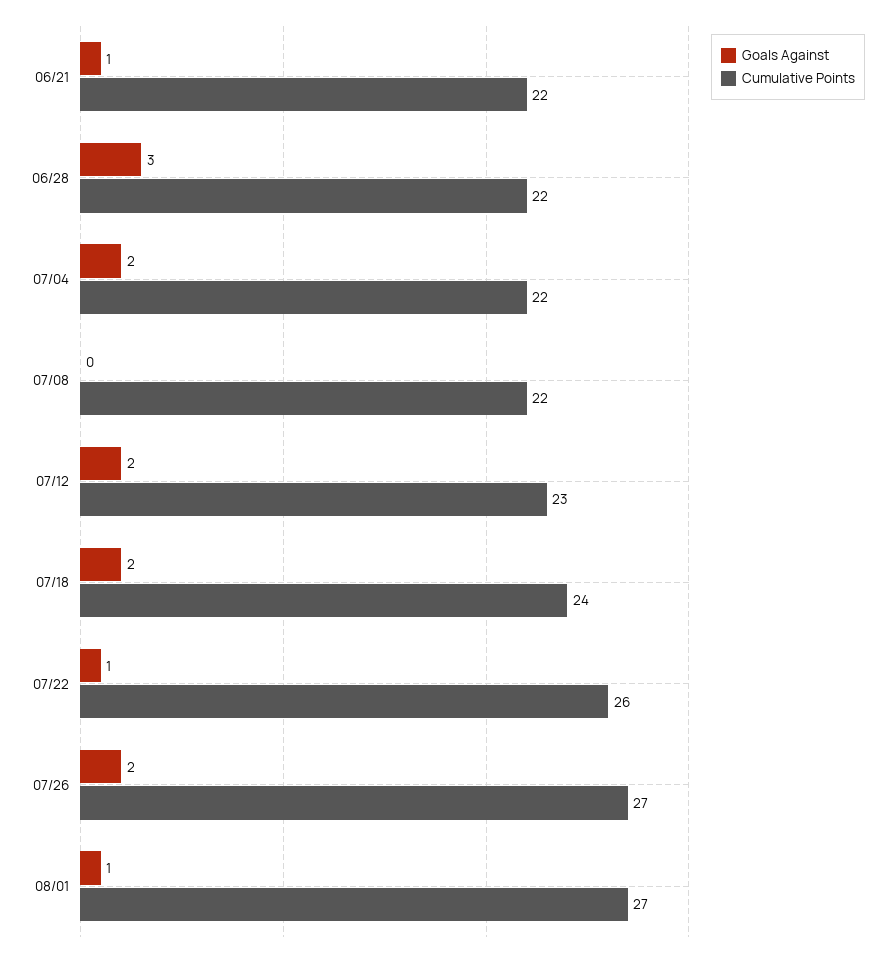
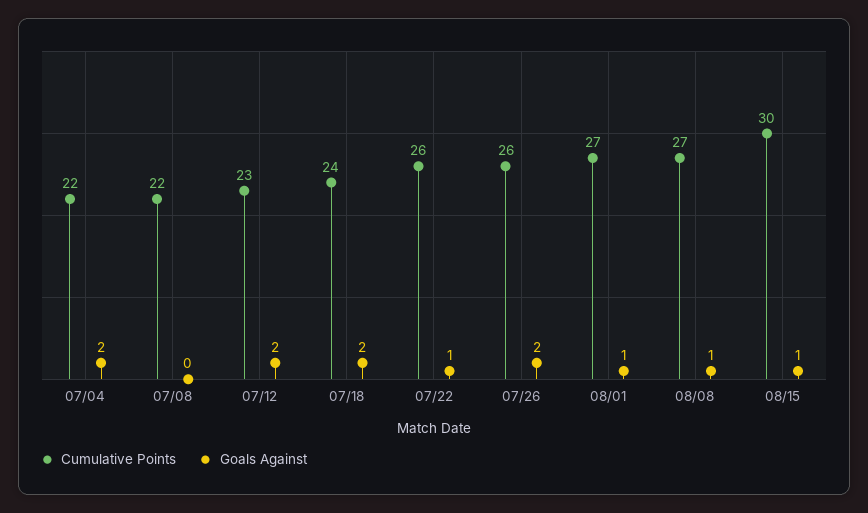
Goals Against, 06/21: 1 -> none
Cumulative Points, 06/21: 22 -> none
Goals Against, 06/28: 3 -> none
Cumulative Points, 06/28: 22 -> none
Cumulative Points, 07/26: 27 -> 26
Cumulative Points, 08/08: none -> 27
Goals Against, 08/08: none -> 1
Cumulative Points, 08/15: none -> 30
Goals Against, 08/15: none -> 1

